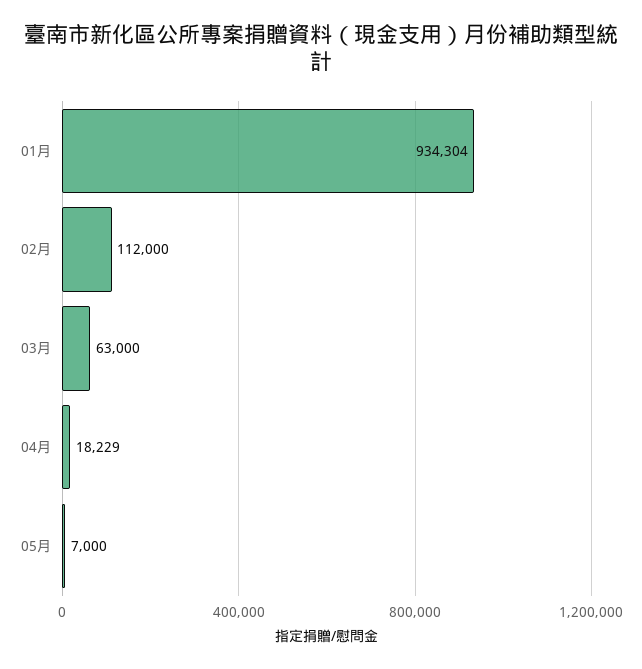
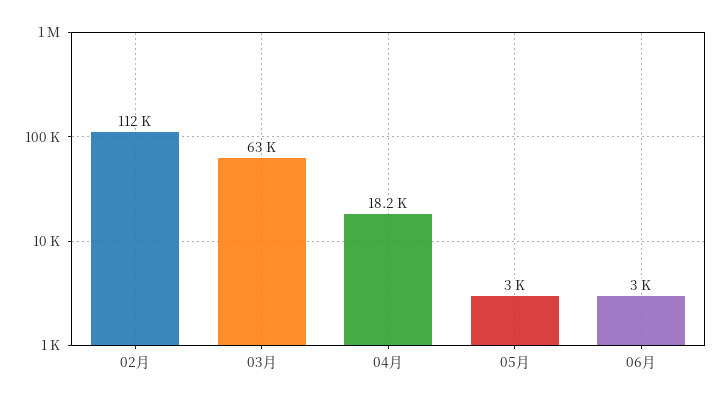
01月: 934304 -> none
05月: 7000 -> 3000
06月: none -> 3000

